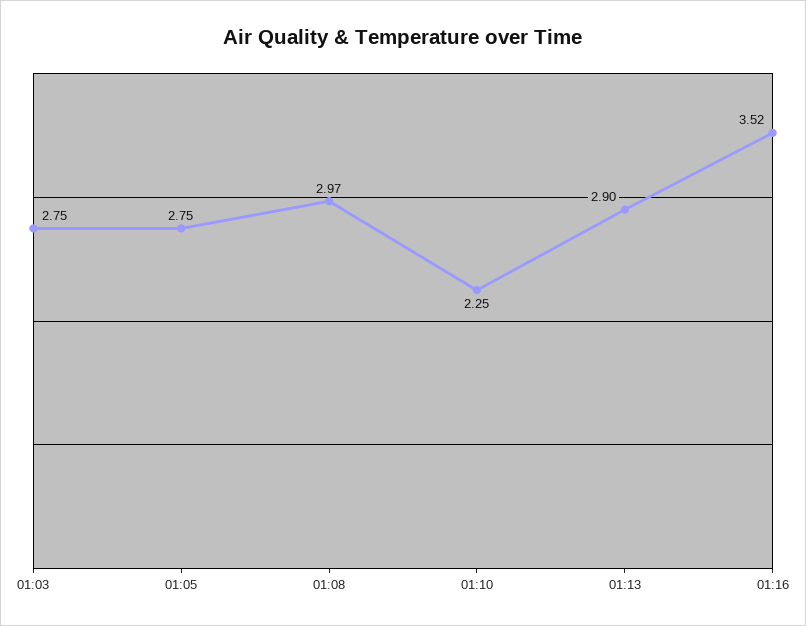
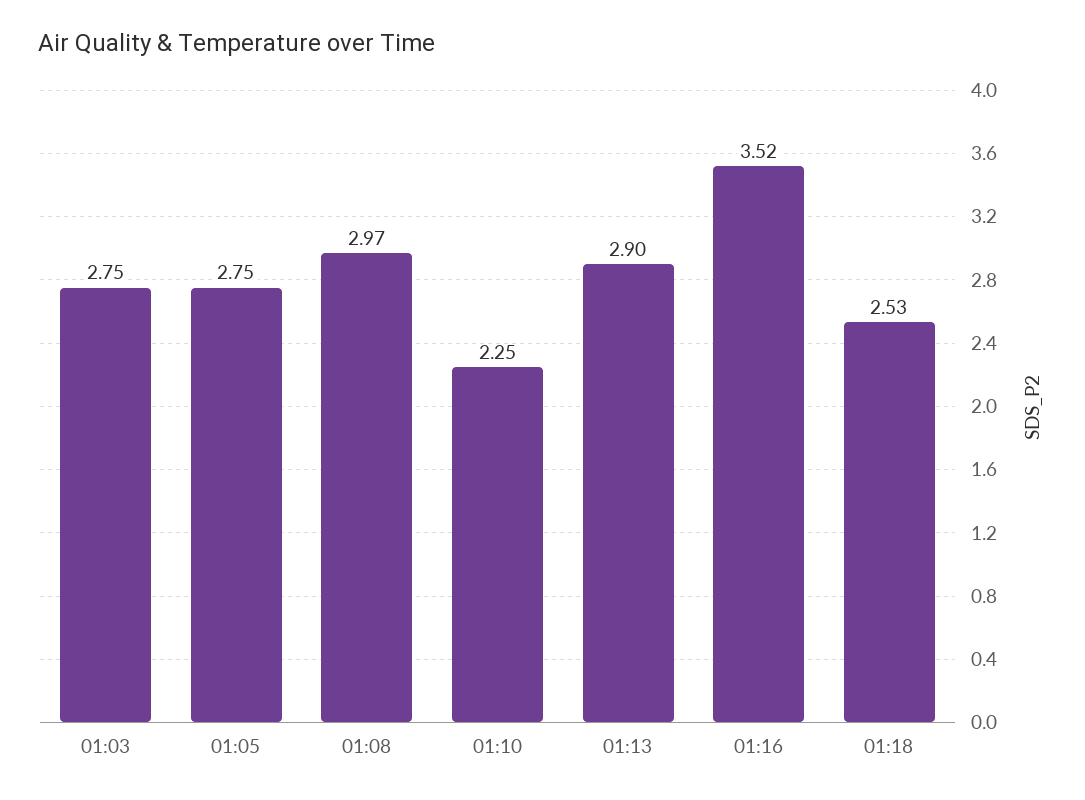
01:18: none -> 2.53

